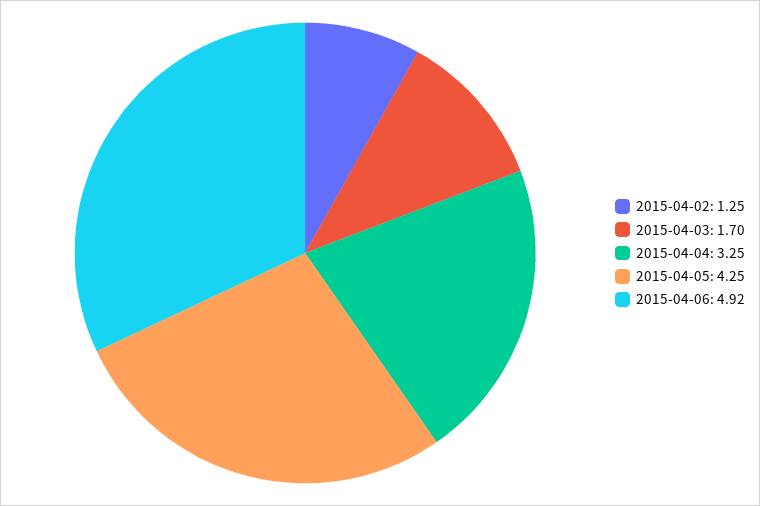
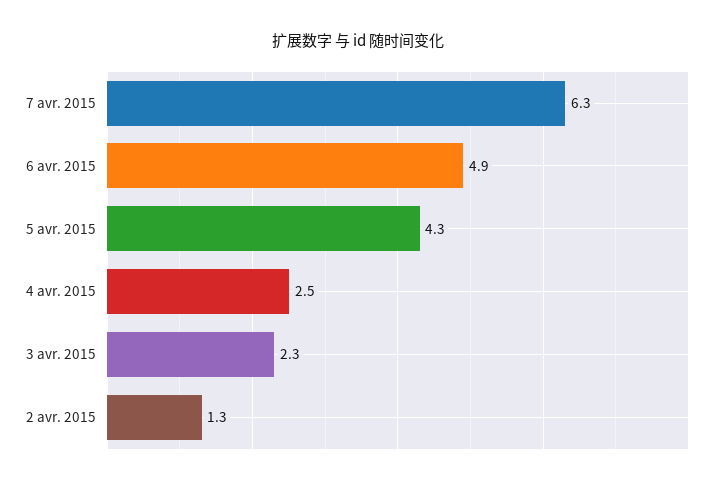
2015-04-03: 1.7 -> 2.3
2015-04-04: 3.25 -> 2.5
7 avr. 2015: none -> 6.3

